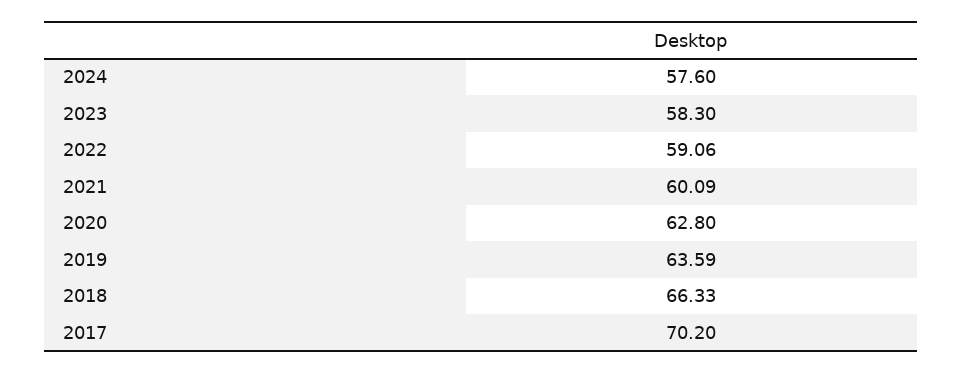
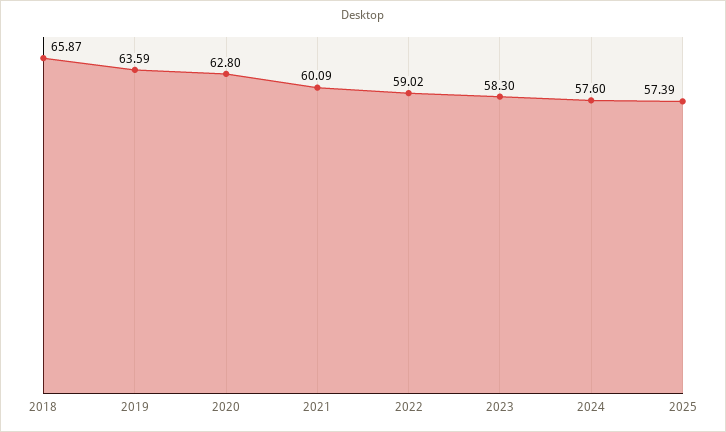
2022: 59.06 -> 59.02
2018: 66.33 -> 65.87
2017: 70.2 -> none
2025: none -> 57.39

